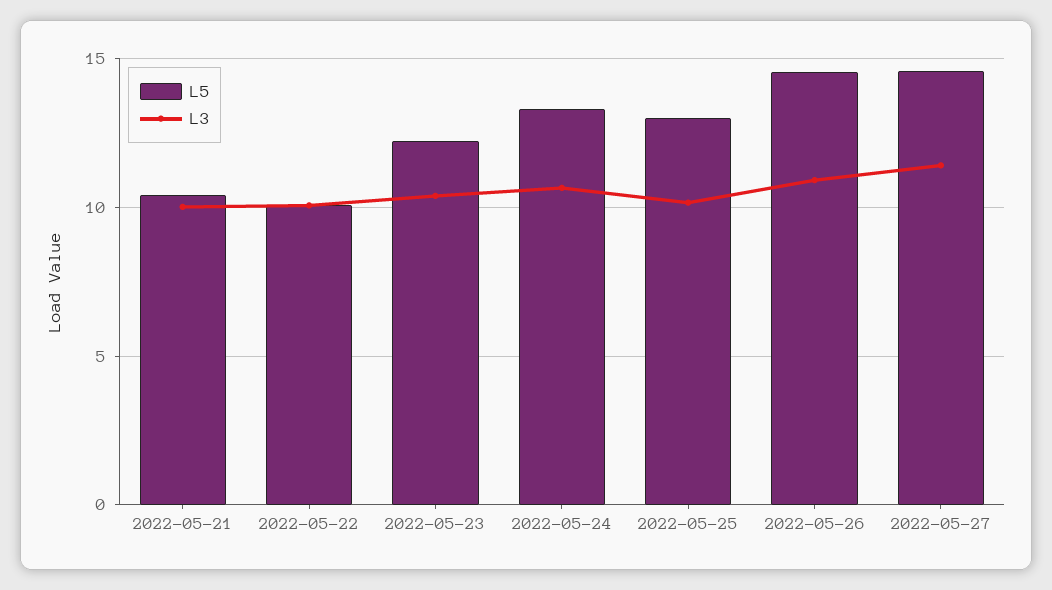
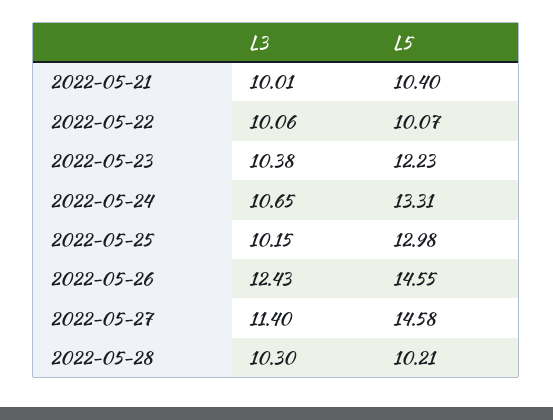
L3, 2022-05-26: 11 -> 12.43
L3, 2022-05-28: none -> 10.3
L5, 2022-05-28: none -> 10.21

